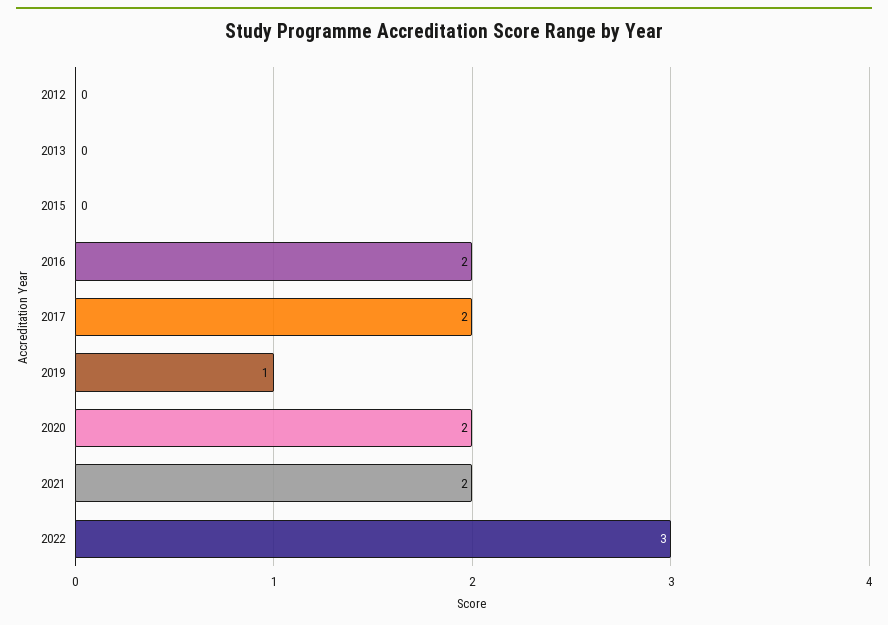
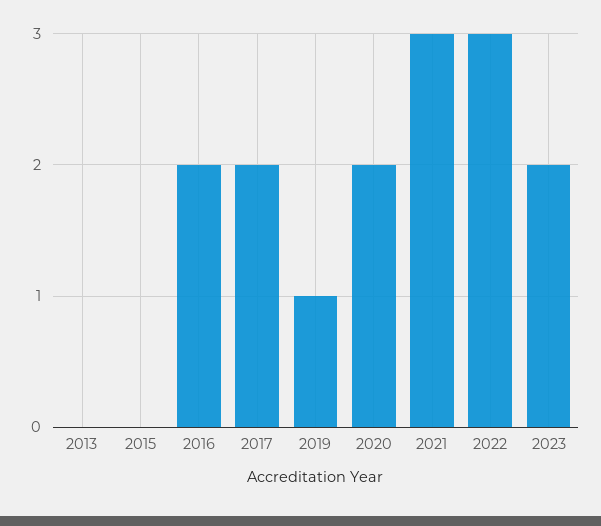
2012: 0 -> none
2021: 2 -> 3
2023: none -> 2

